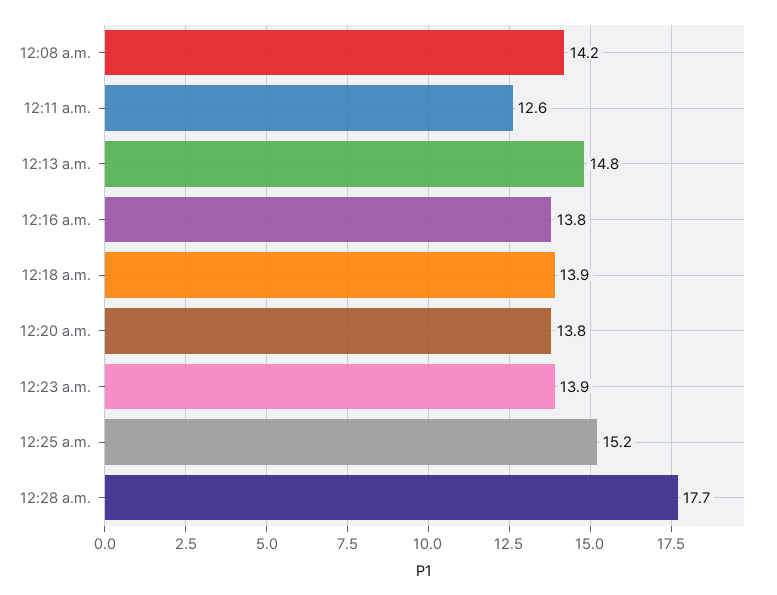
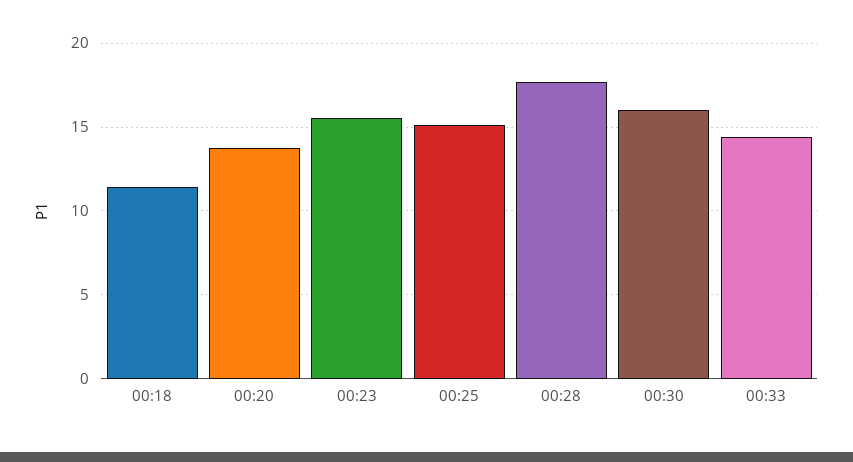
12:08 a.m.: 14.2 -> none
12:11 a.m.: 12.6 -> none
12:13 a.m.: 14.8 -> none
12:16 a.m.: 13.8 -> none
12:18 a.m.: 13.9 -> 11.5
12:23 a.m.: 13.9 -> 15.5
00:30: none -> 16
00:33: none -> 14.5

